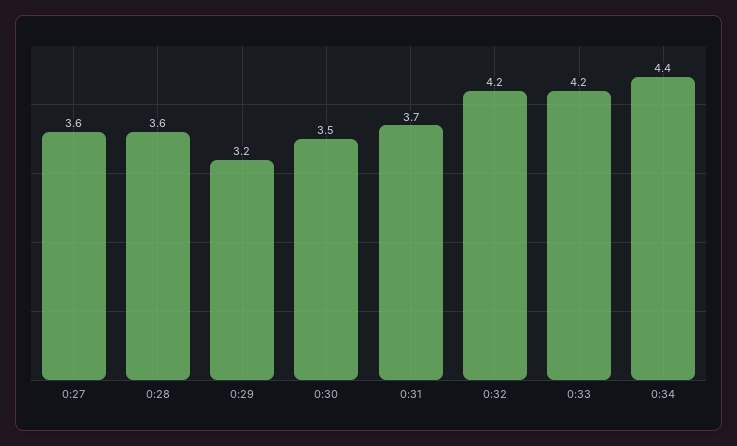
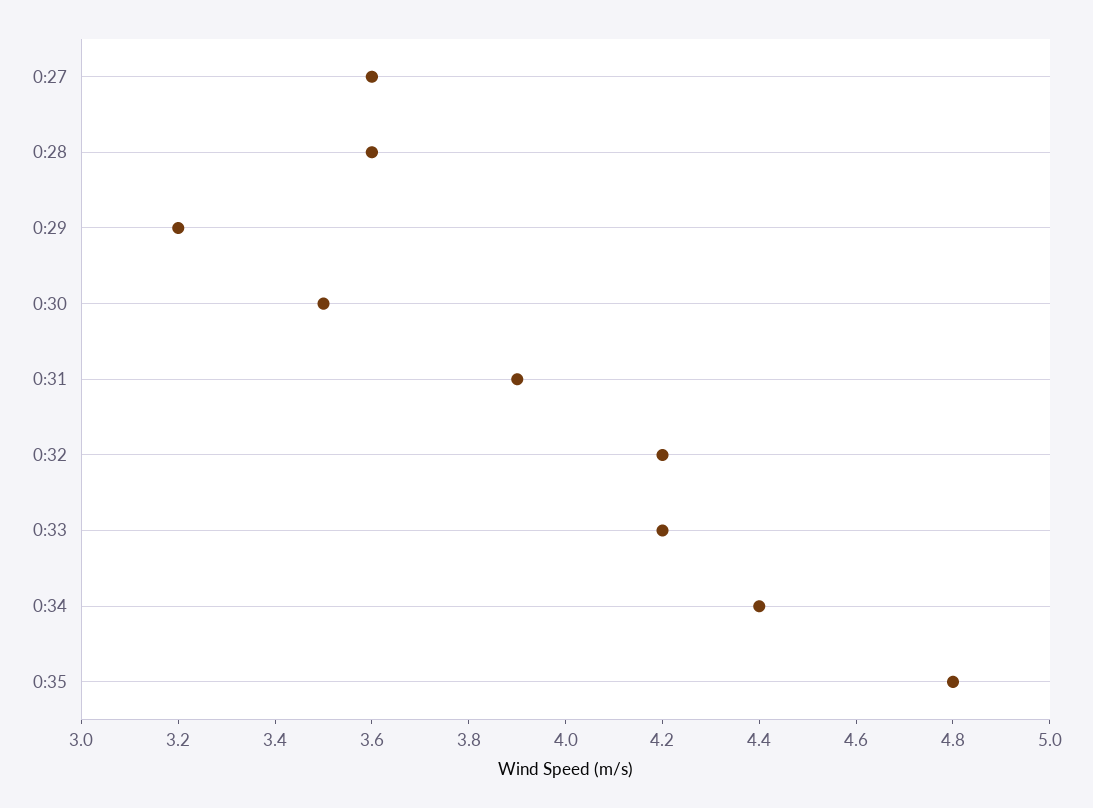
0:31: 3.7 -> 3.9
0:35: none -> 4.8

